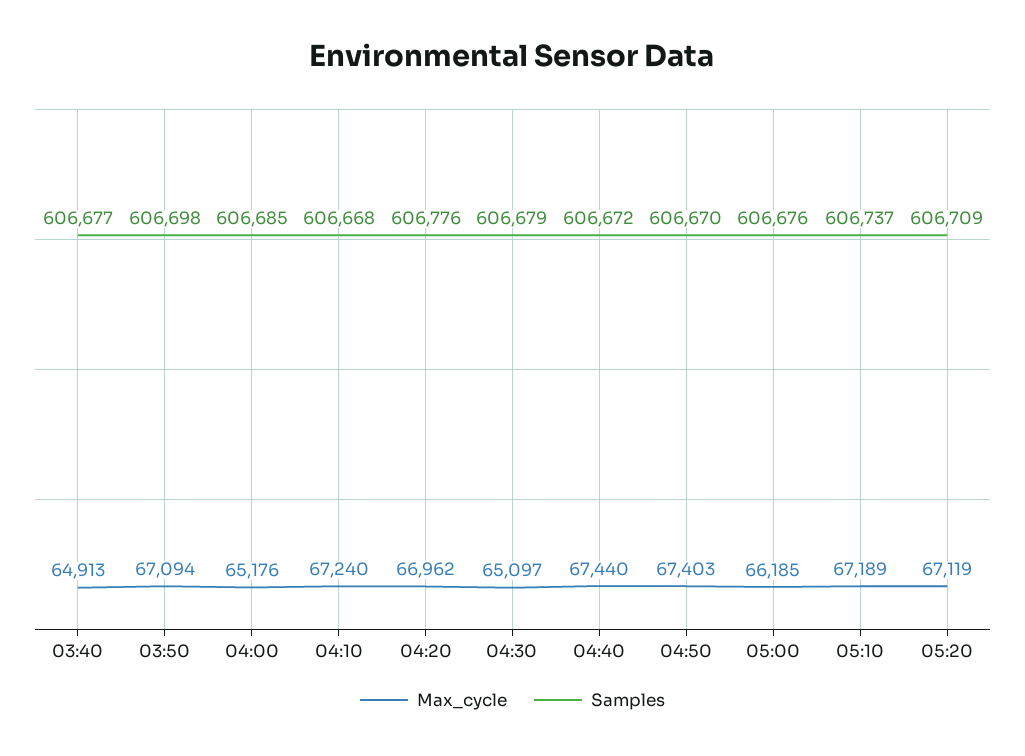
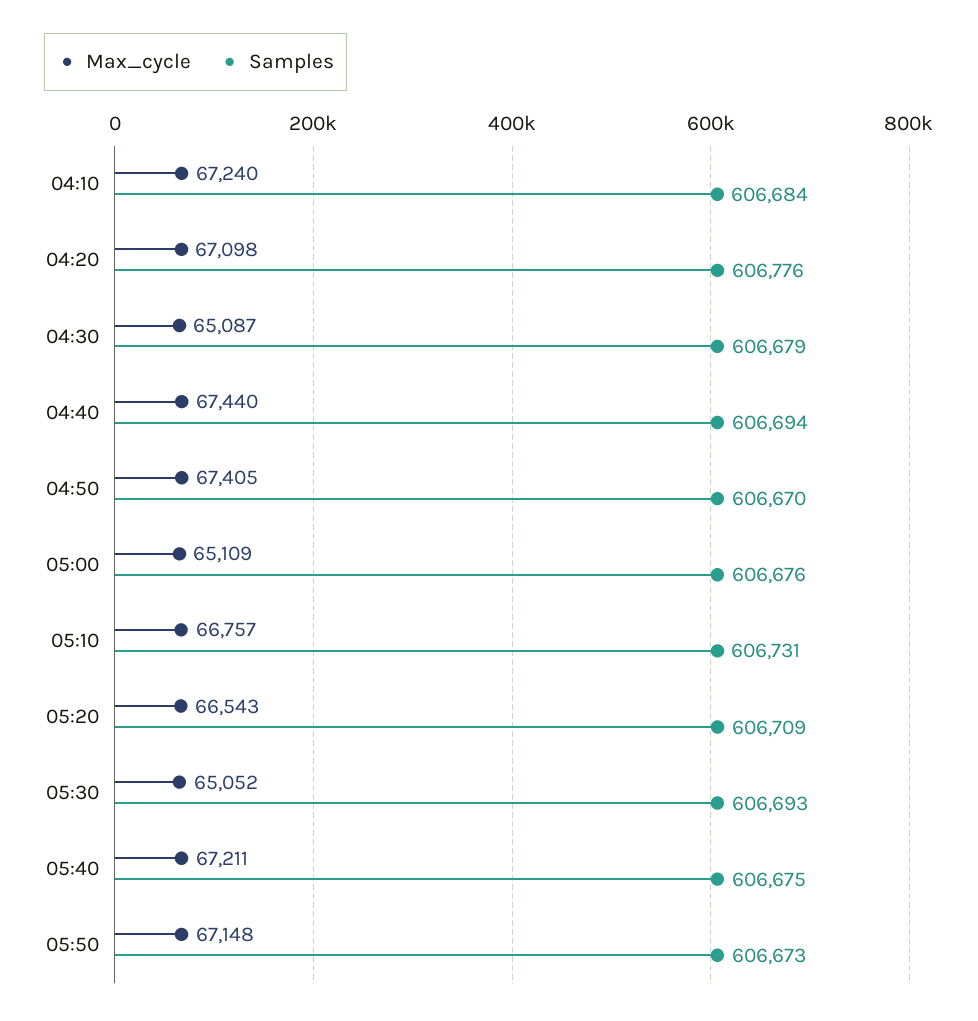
Max_cycle, 03:40: 64913 -> none
Samples, 03:40: 606677 -> none
Max_cycle, 03:50: 67094 -> none
Samples, 03:50: 606698 -> none
Max_cycle, 04:00: 65176 -> none
Samples, 04:00: 606685 -> none
Samples, 04:10: 606668 -> 606684
Max_cycle, 04:20: 66962 -> 67098
Max_cycle, 04:30: 65097 -> 65087
Samples, 04:40: 606672 -> 606694
Max_cycle, 04:50: 67403 -> 67405
Max_cycle, 05:00: 66185 -> 65109
Max_cycle, 05:10: 67189 -> 66757
Samples, 05:10: 606737 -> 606731
Max_cycle, 05:20: 67119 -> 66543
Max_cycle, 05:30: none -> 65052
Samples, 05:30: none -> 606693
Max_cycle, 05:40: none -> 67211
Samples, 05:40: none -> 606675
Max_cycle, 05:50: none -> 67148
Samples, 05:50: none -> 606673

